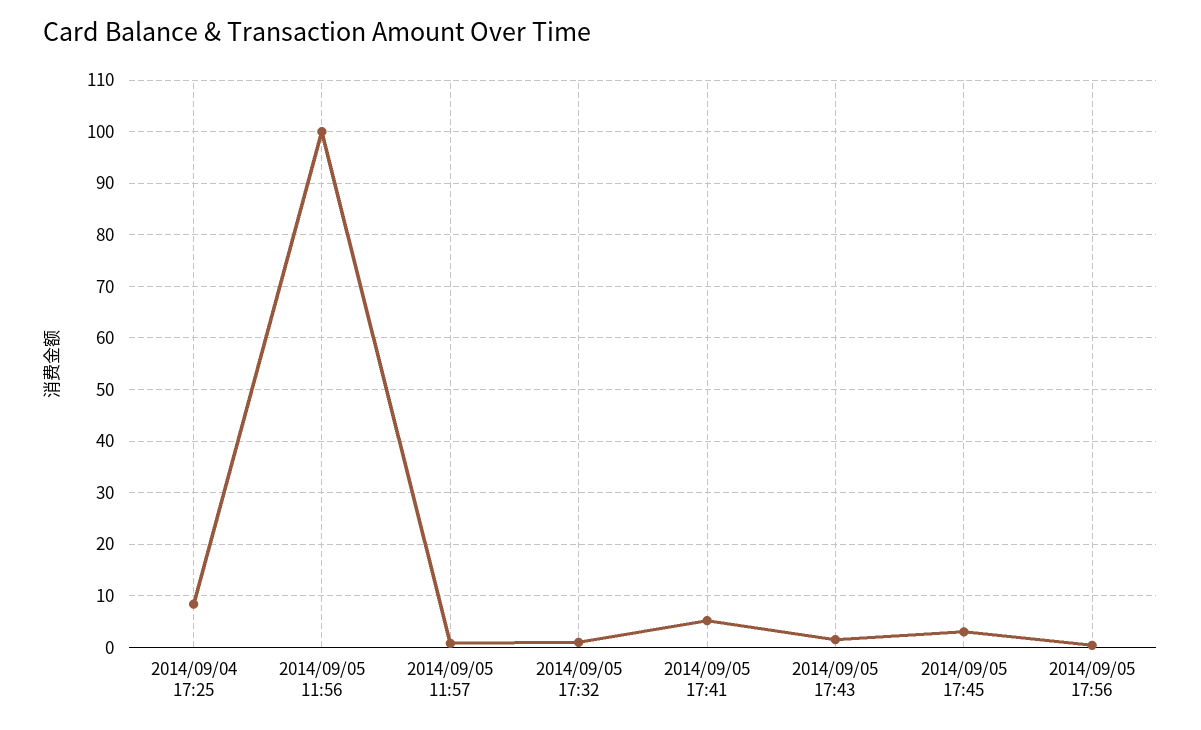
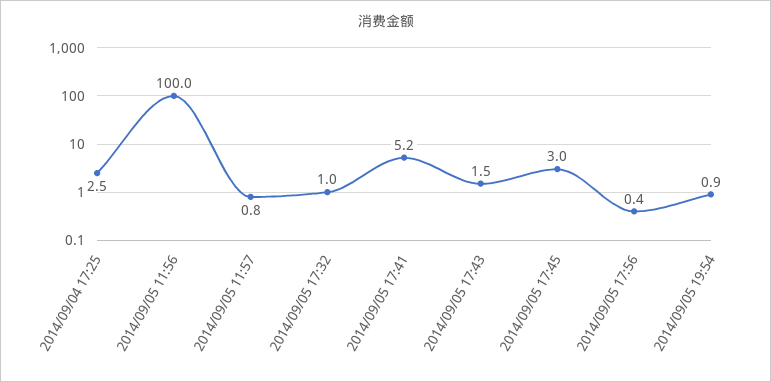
2014/09/04 17:25: 8 -> 2.5
2014/09/05 19:54: none -> 0.9

